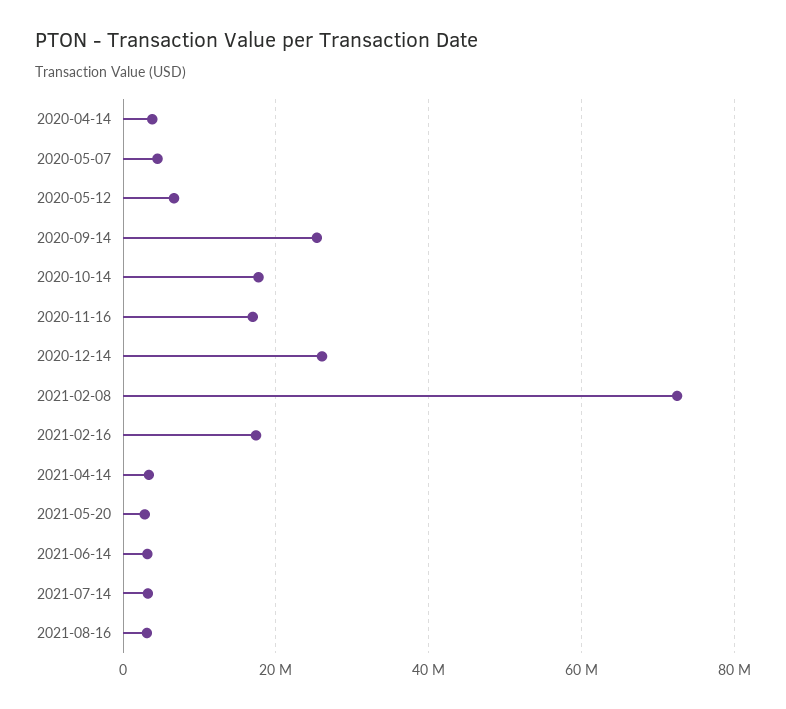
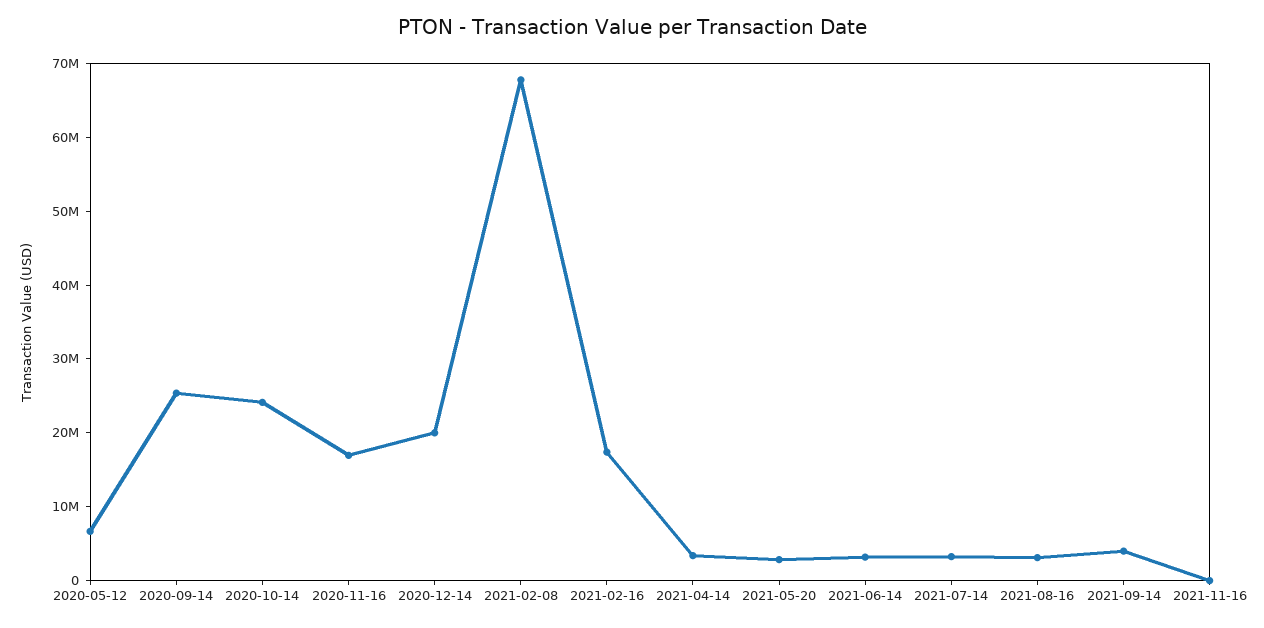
2020-04-14: 4000000 -> none
2020-05-07: 4000000 -> none
2020-10-14: 18000000 -> 24000000
2020-12-14: 26000000 -> 20000000
2021-02-08: 72000000 -> 68000000
2021-09-14: none -> 4000000
2021-11-16: none -> 0

